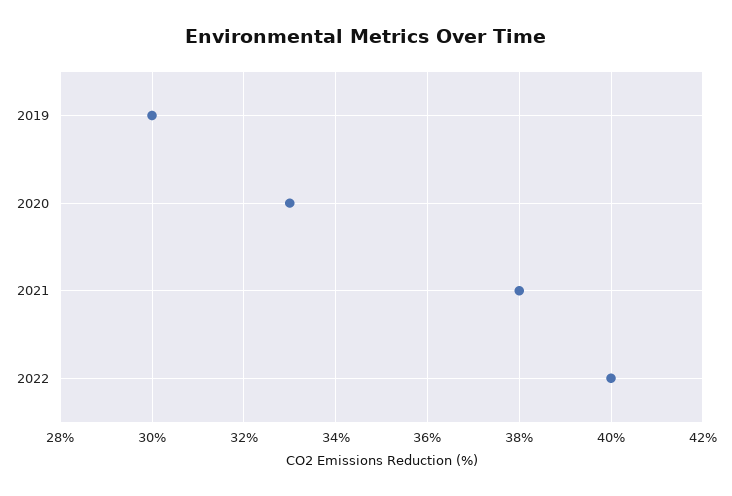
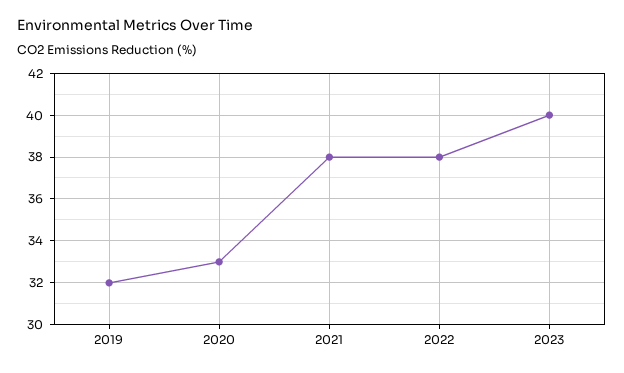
2019: 30 -> 32
2022: 40 -> 38
2023: none -> 40

